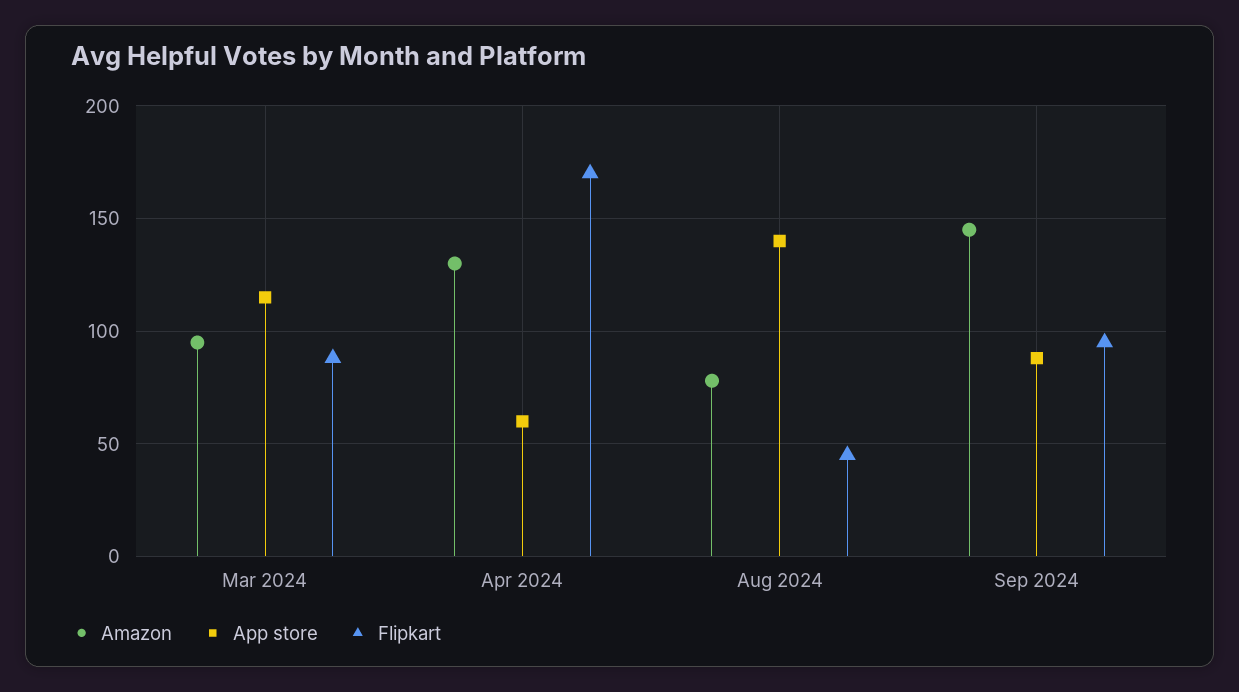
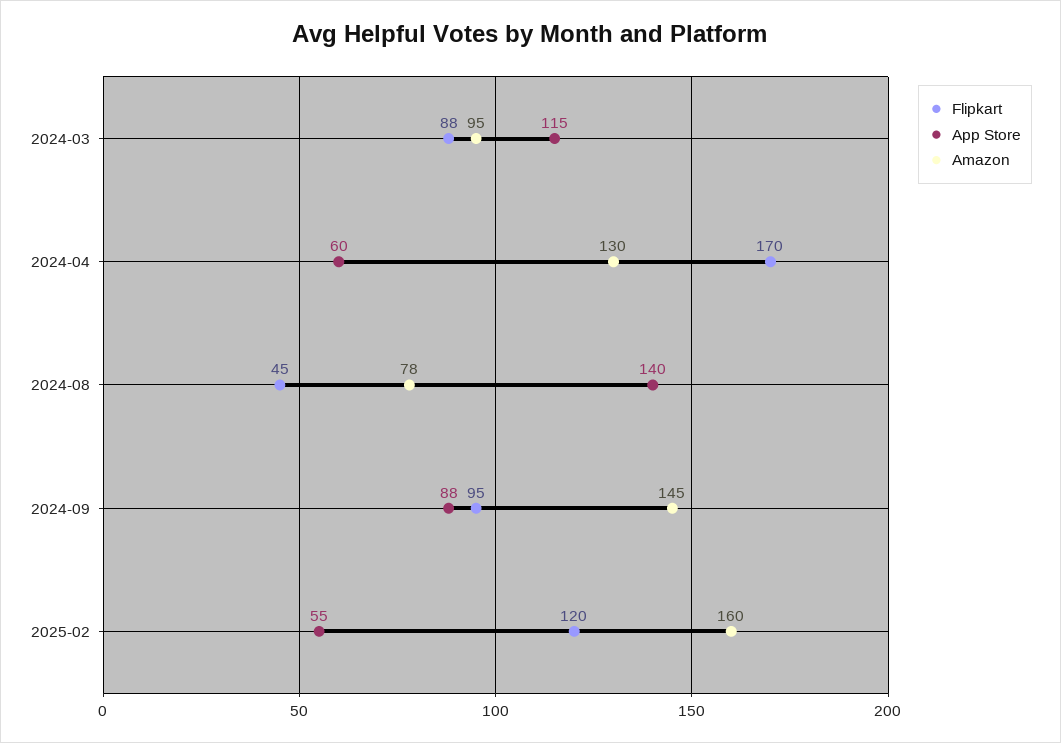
Flipkart, 2025-02: none -> 120
App store, 2025-02: none -> 55
Amazon, 2025-02: none -> 160

